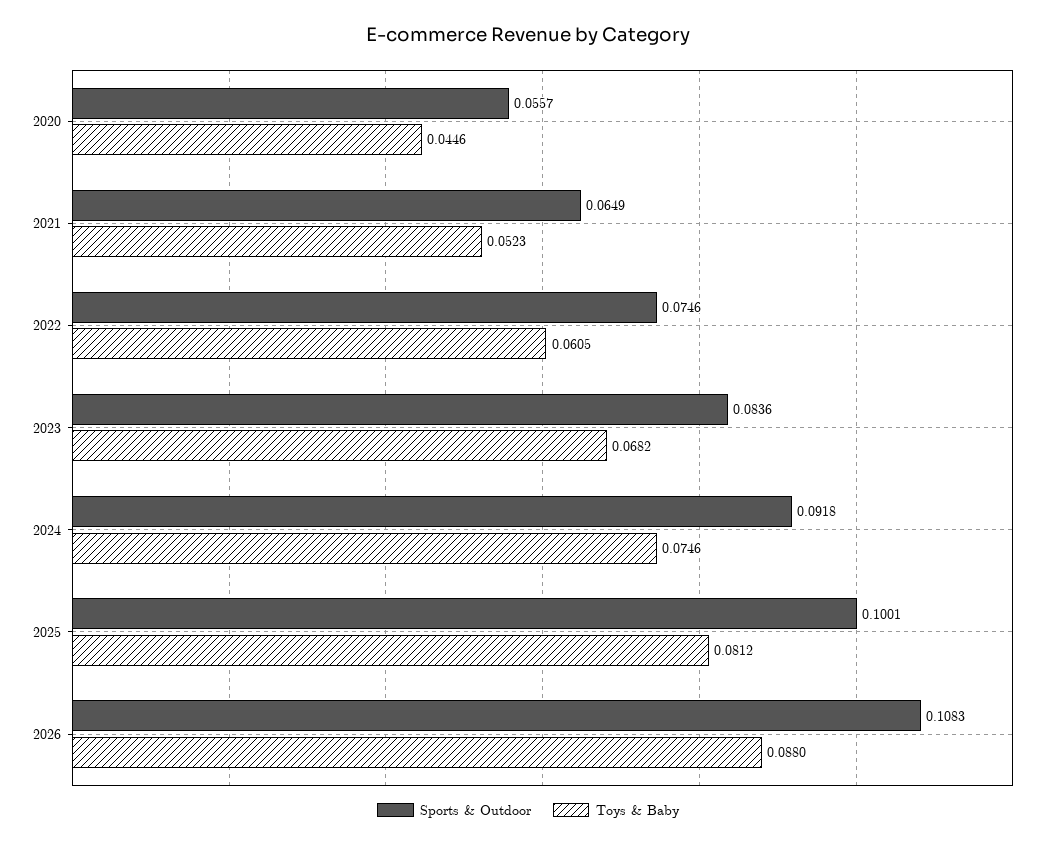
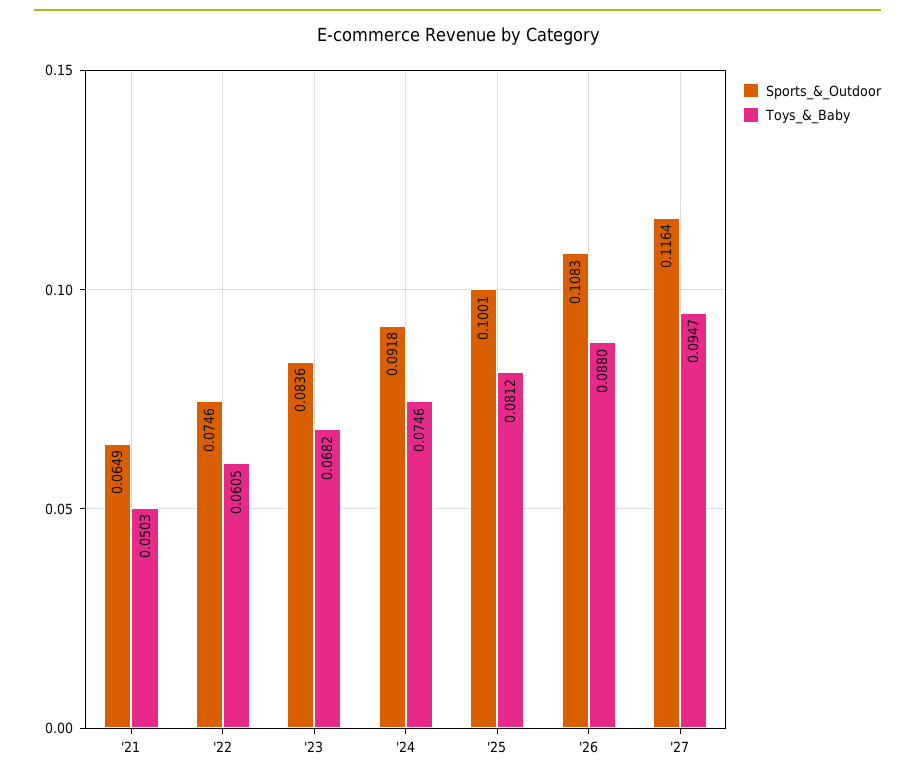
Sports & Outdoor, 2020: 0.0557 -> none
Toys & Baby, 2020: 0.0446 -> none
Toys & Baby, 2021: 0.0523 -> 0.0503
Sports & Outdoor, '27: none -> 0.1164
Toys & Baby, '27: none -> 0.0947

